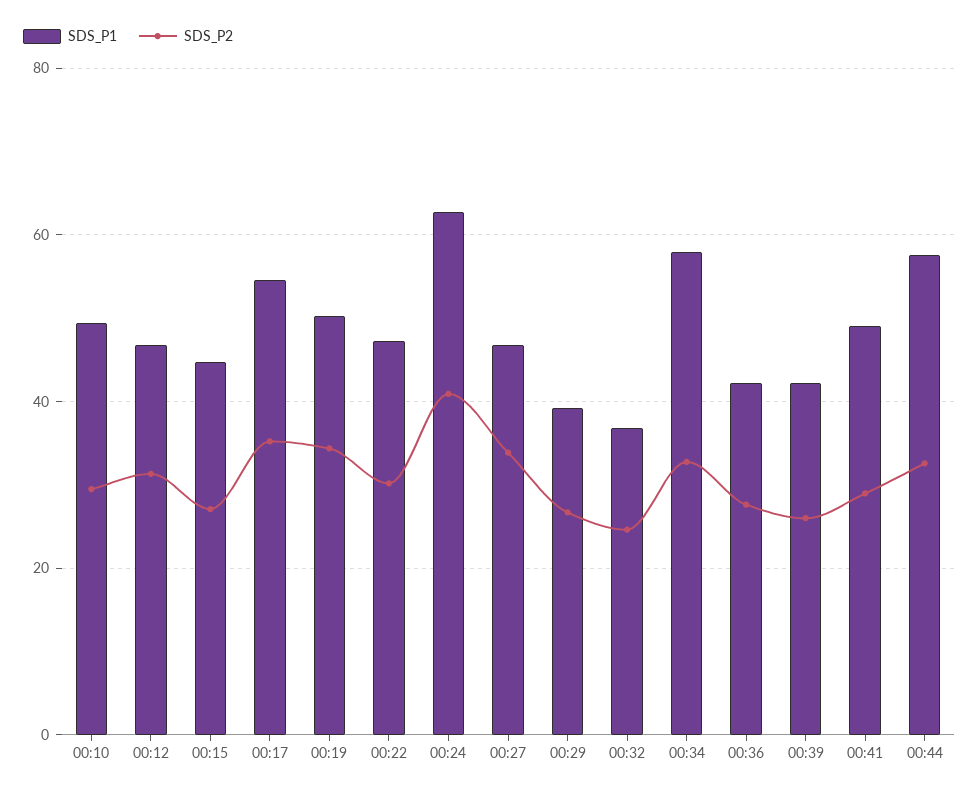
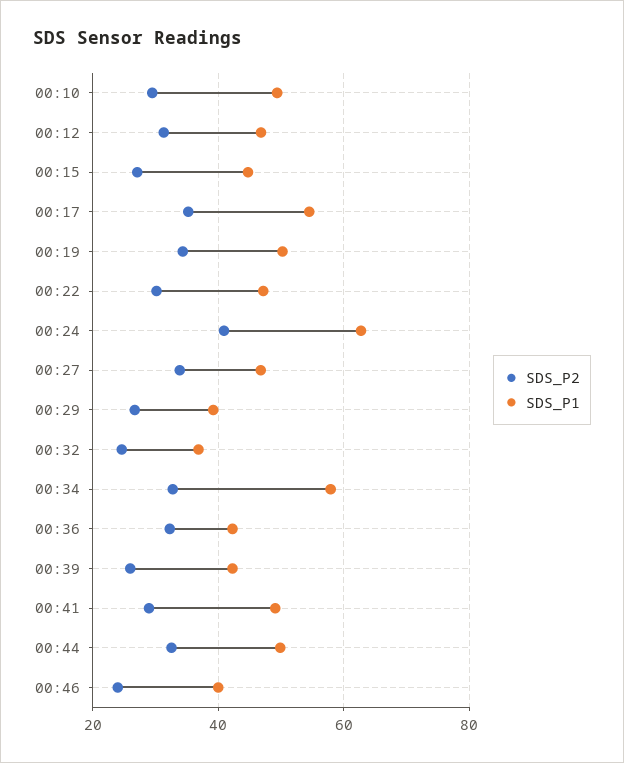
SDS_P2, 00:36: 28 -> 32
SDS_P1, 00:44: 58 -> 50
SDS_P2, 00:46: none -> 24
SDS_P1, 00:46: none -> 40

